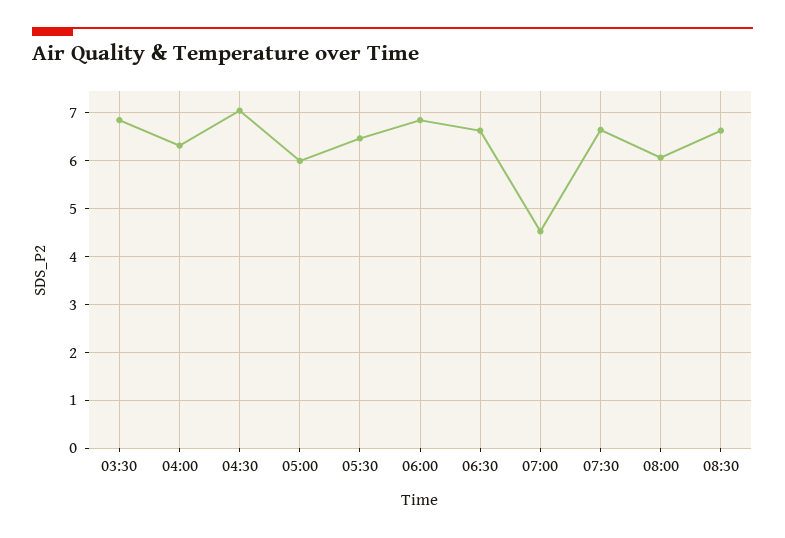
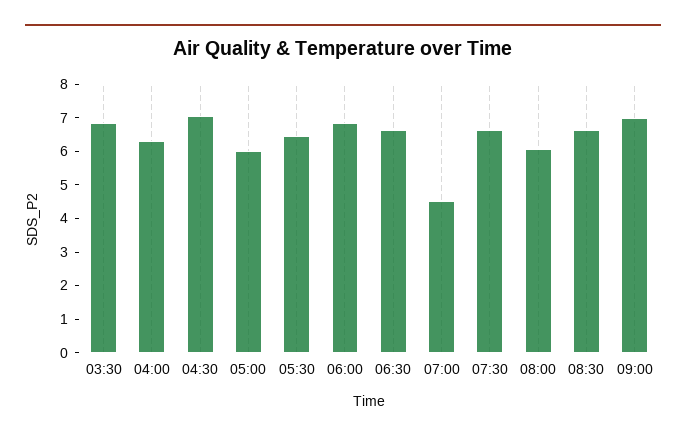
09:00: none -> 7

